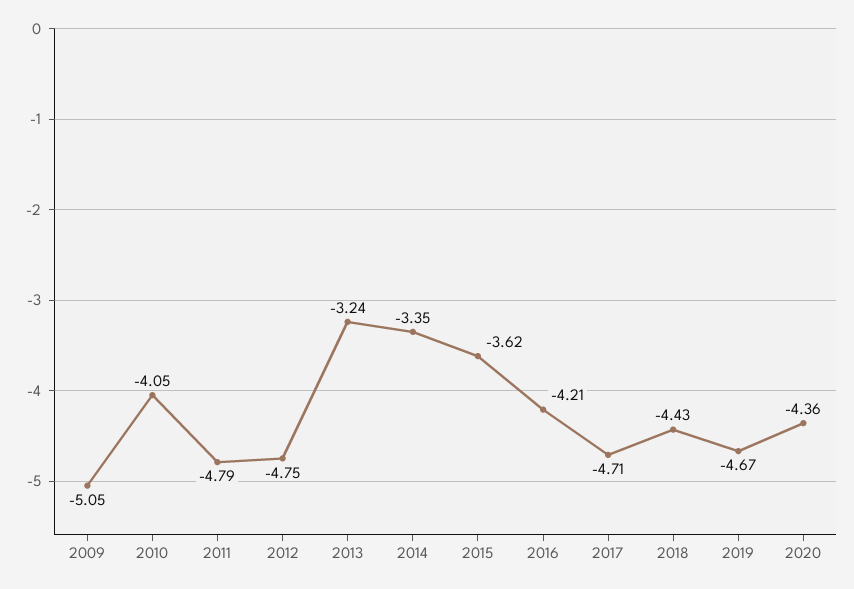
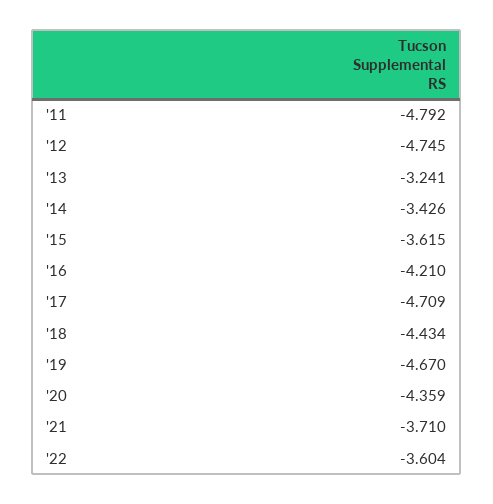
2009: -5.05 -> none
2010: -4.05 -> none
2014: -3.35 -> -3.426
'21: none -> -3.71
'22: none -> -3.604

